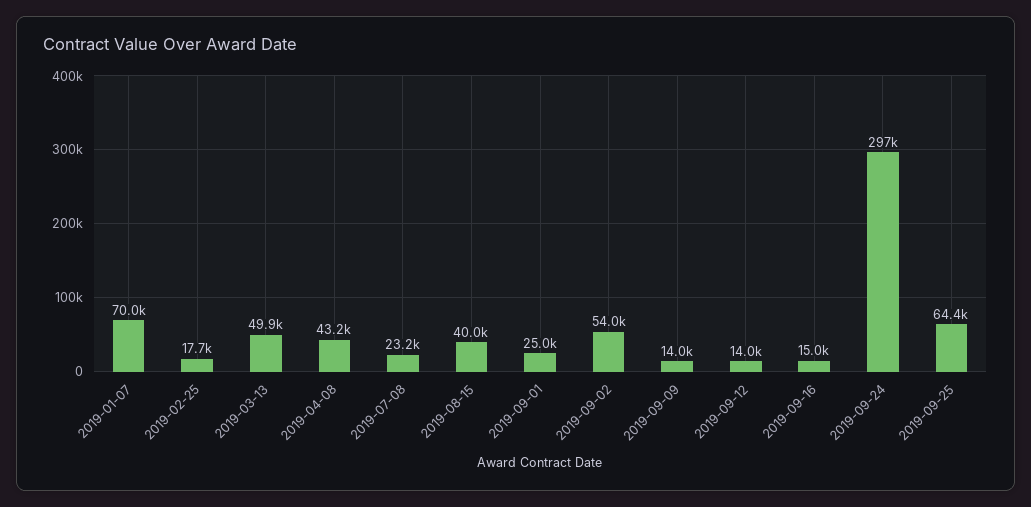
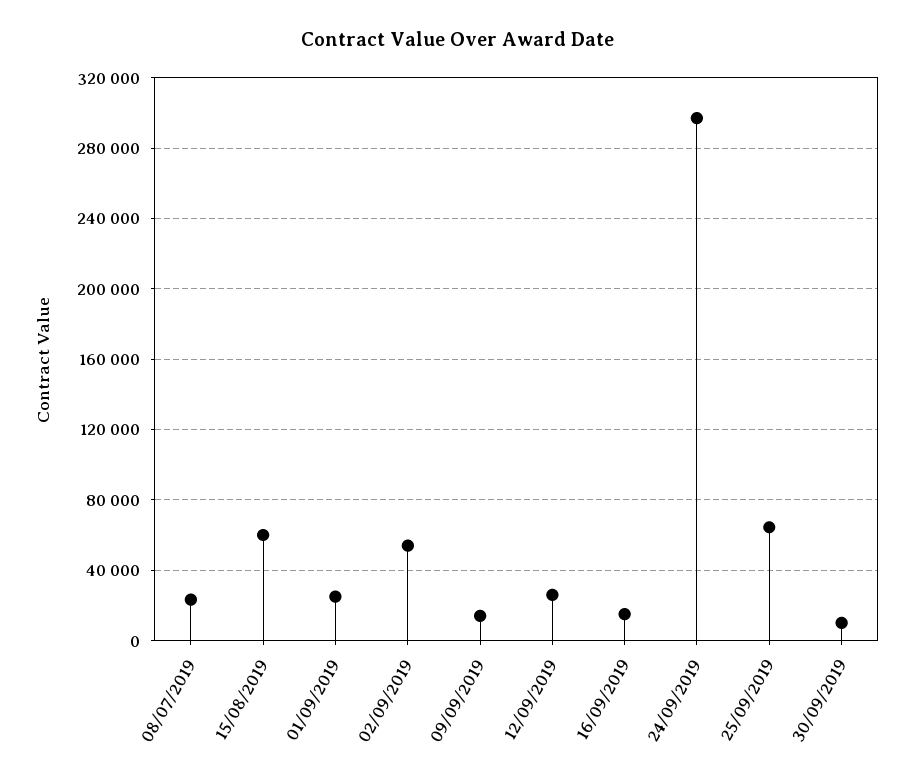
2019-01-07: 70000 -> none
2019-02-25: 17700 -> none
2019-03-13: 49900 -> none
2019-04-08: 43200 -> none
2019-08-15: 40000 -> 60000
2019-09-12: 14000 -> 25000
30/09/2019: none -> 10000

